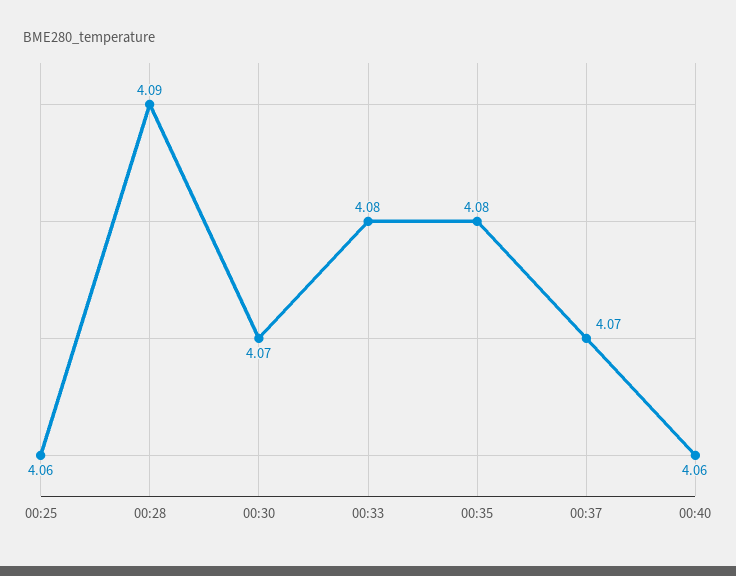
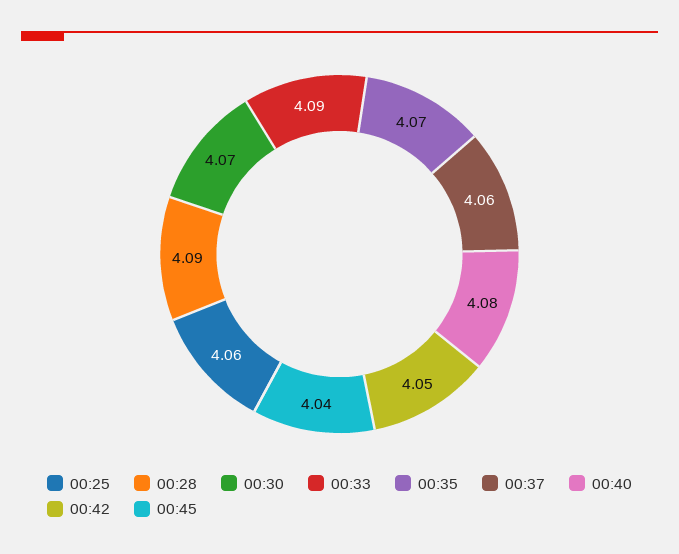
00:33: 4.08 -> 4.09
00:35: 4.08 -> 4.07
00:37: 4.07 -> 4.06
00:40: 4.06 -> 4.08
00:42: none -> 4.05
00:45: none -> 4.04

